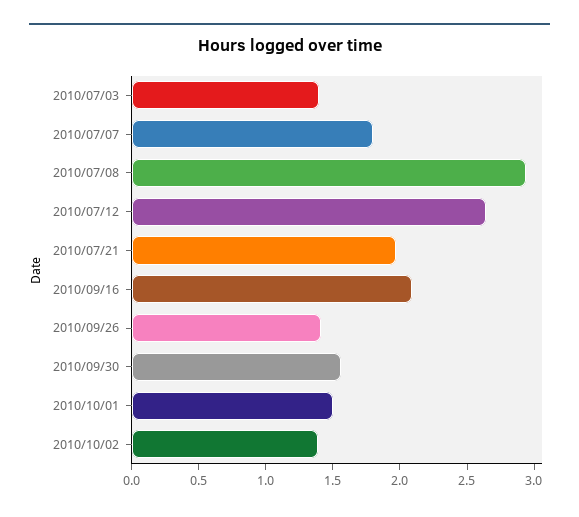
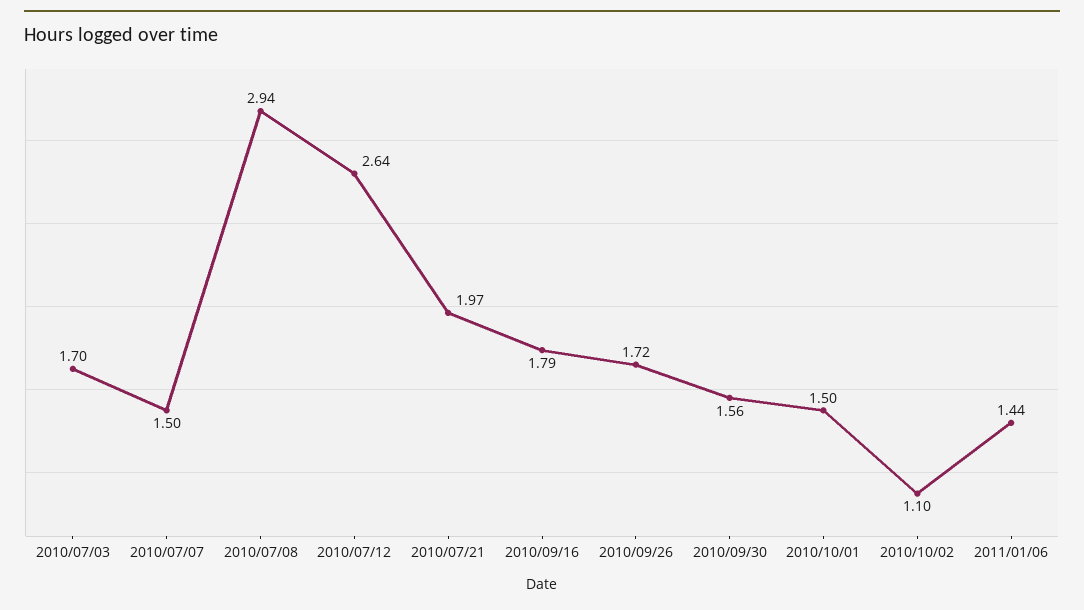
2010/07/03: 1.4 -> 1.7
2010/07/07: 1.8 -> 1.5
2010/09/16: 2.1 -> 1.79
2010/09/26: 1.4 -> 1.72
2010/10/02: 1.4 -> 1.1
2011/01/06: none -> 1.44

